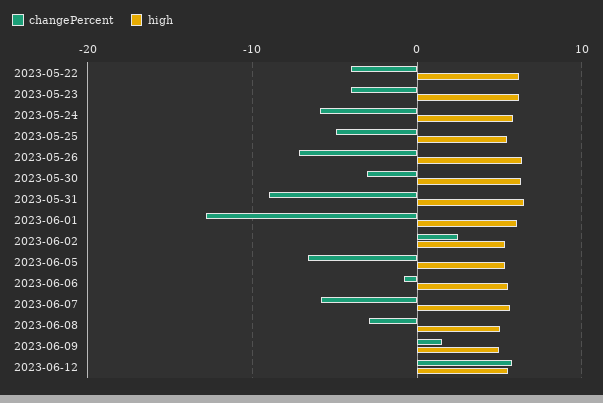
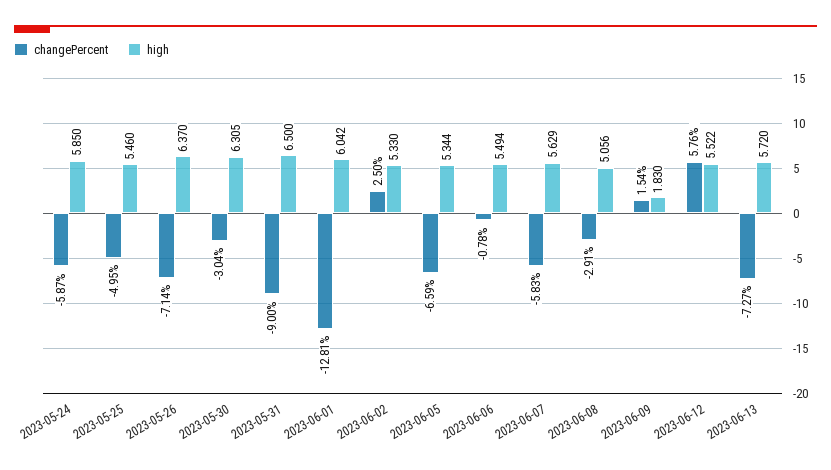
changePercent, 2023-05-22: -4 -> none
high, 2023-05-22: 6 -> none
changePercent, 2023-05-23: -4 -> none
high, 2023-05-23: 6 -> none
high, 2023-06-09: 5 -> 1.83
changePercent, 2023-06-13: none -> -7.27
high, 2023-06-13: none -> 5.72

